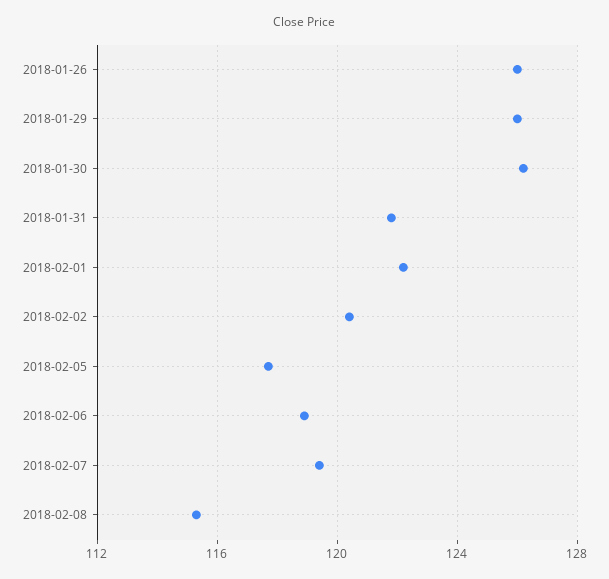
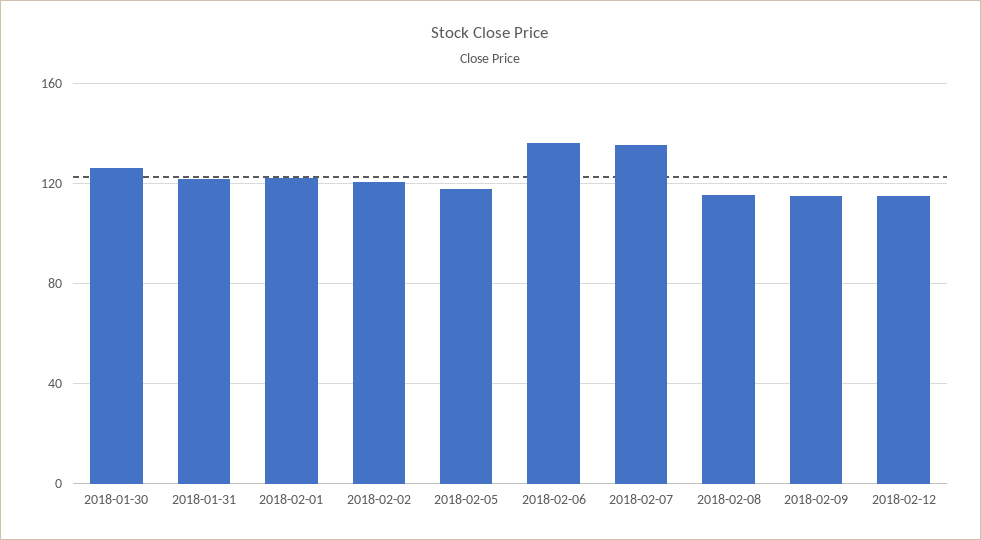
2018-01-26: 126 -> none
2018-01-29: 126 -> none
2018-02-06: 119 -> 135
2018-02-07: 119.5 -> 135
2018-02-09: none -> 115
2018-02-12: none -> 115

